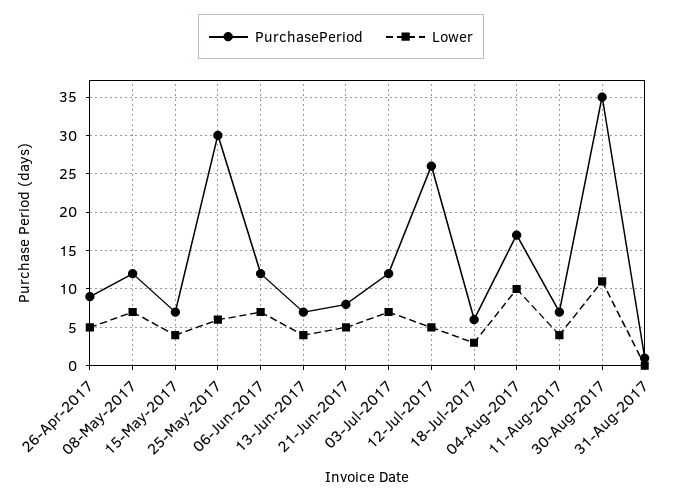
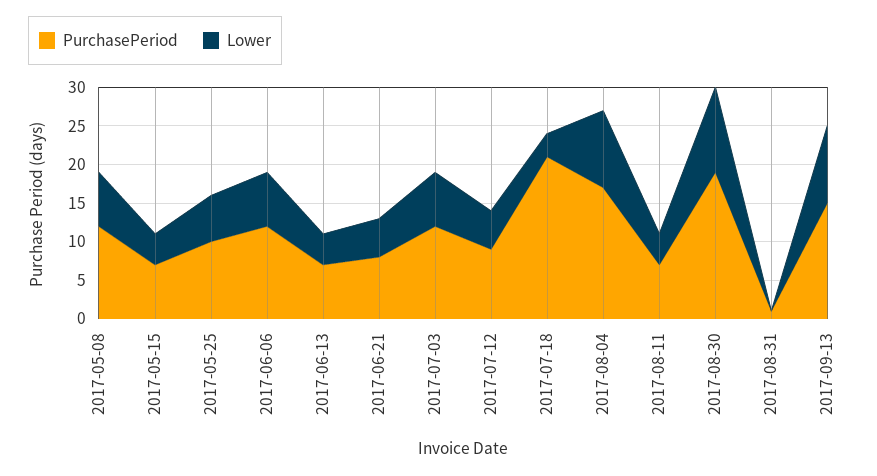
PurchasePeriod, 26-Apr-2017: 9 -> none
Lower, 26-Apr-2017: 5 -> none
PurchasePeriod, 25-May-2017: 30 -> 10
PurchasePeriod, 12-Jul-2017: 26 -> 10
PurchasePeriod, 18-Jul-2017: 6 -> 20
PurchasePeriod, 30-Aug-2017: 35 -> 20
PurchasePeriod, 2017-09-13: none -> 15
Lower, 2017-09-13: none -> 10

